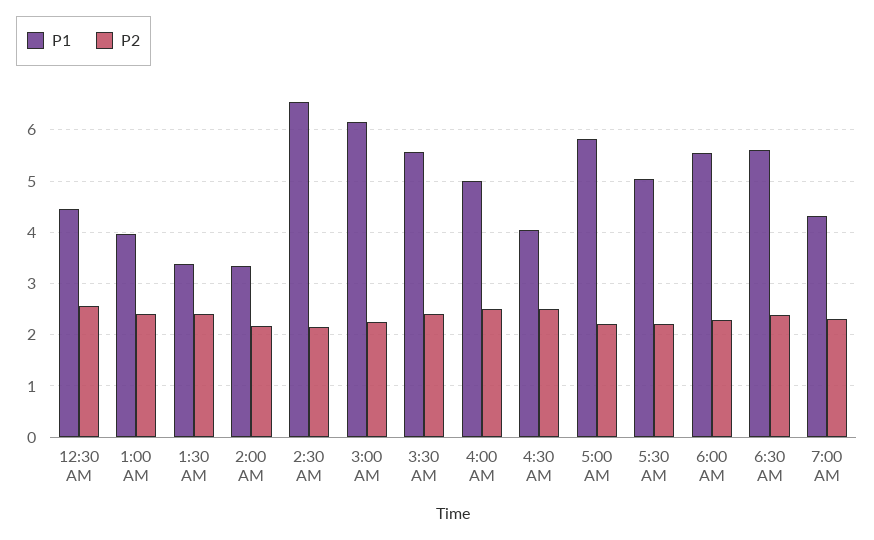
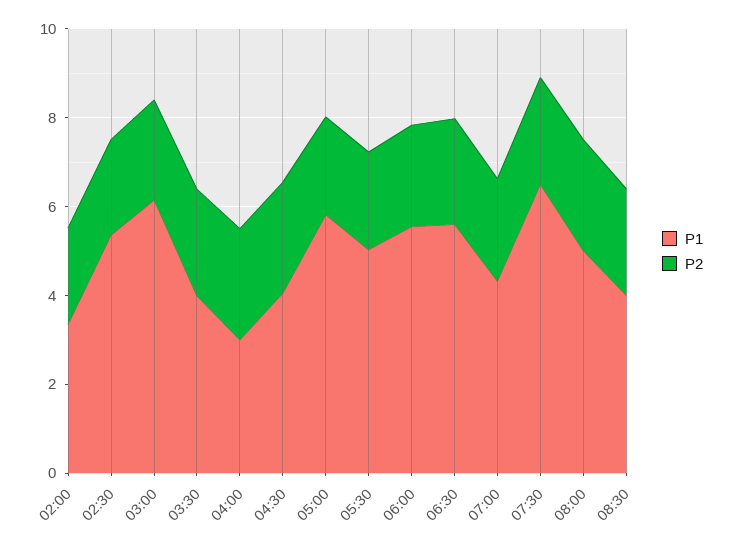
P1, 12:30 AM: 4.4 -> none
P2, 12:30 AM: 2.6 -> none
P1, 1:00 AM: 4 -> none
P2, 1:00 AM: 2.4 -> none
P1, 1:30 AM: 3.4 -> none
P2, 1:30 AM: 2.4 -> none
P1, 2:30 AM: 6.6 -> 5.5
P1, 3:30 AM: 5.6 -> 4
P1, 4:00 AM: 5 -> 3
P1, 07:30: none -> 6.5
P2, 07:30: none -> 2.5
P1, 08:00: none -> 5
P2, 08:00: none -> 2.5
P1, 08:30: none -> 4
P2, 08:30: none -> 2.5

